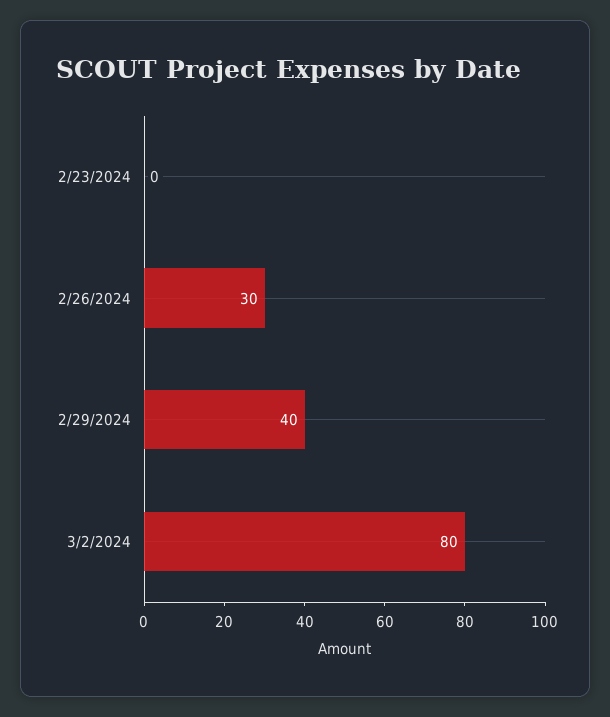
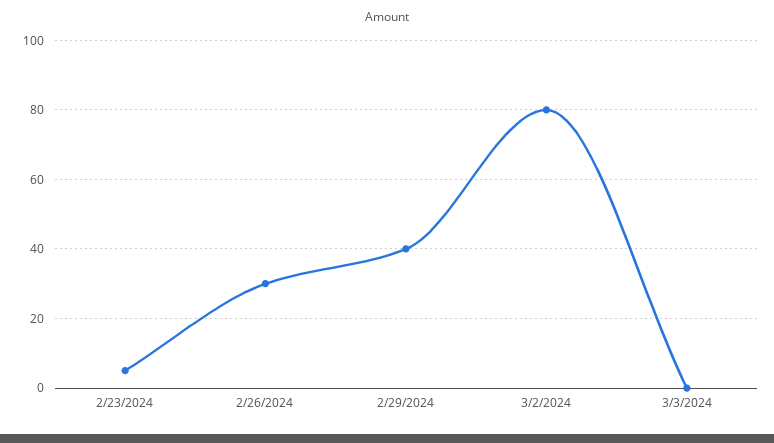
2/23/2024: 0 -> 5
3/3/2024: none -> 0

